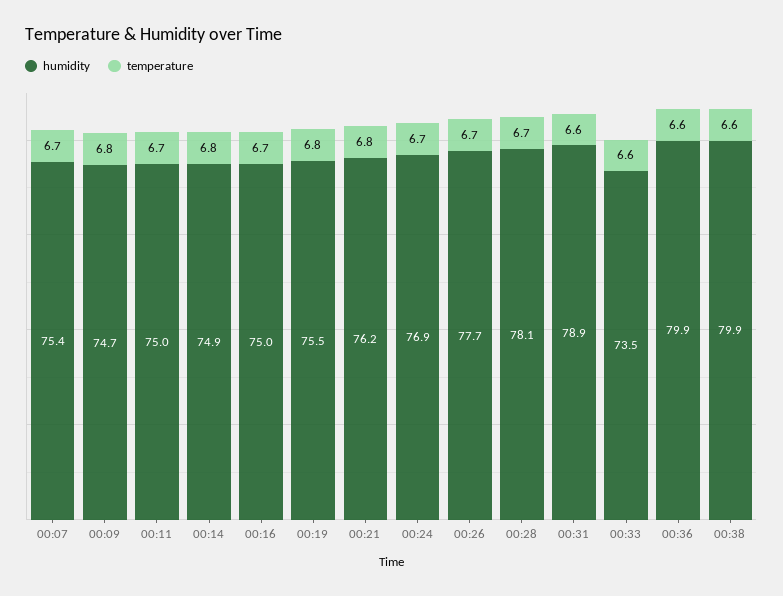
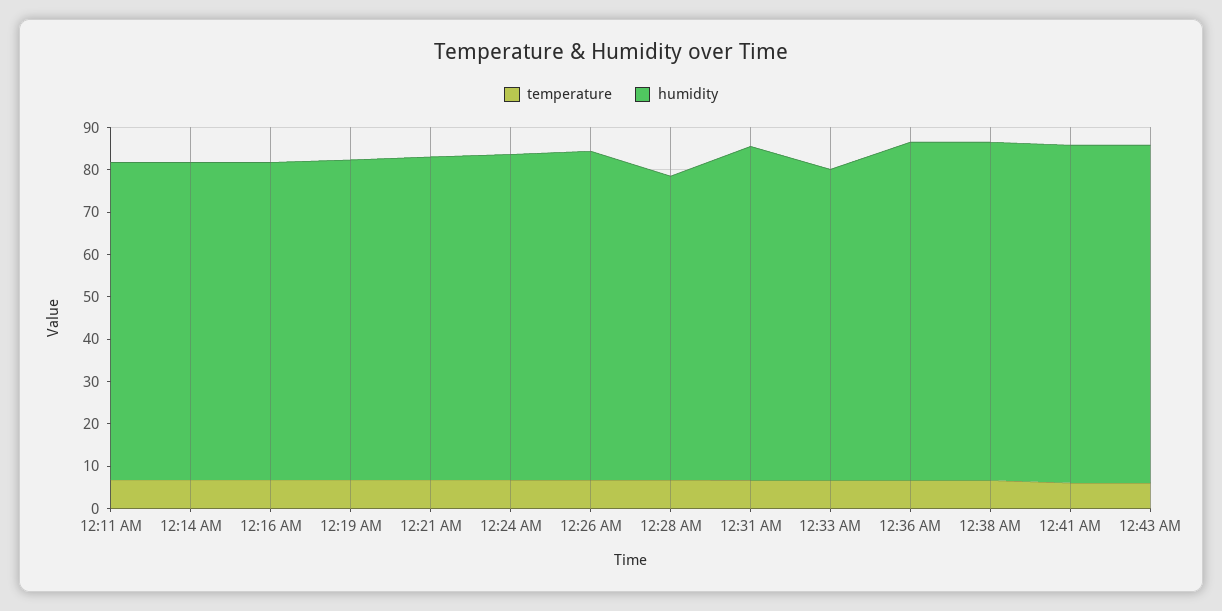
humidity, 00:07: 75.4 -> none
temperature, 00:07: 6.7 -> none
humidity, 00:09: 74.7 -> none
temperature, 00:09: 6.8 -> none
humidity, 00:28: 78.1 -> 72
temperature, 12:41 AM: none -> 6
humidity, 12:41 AM: none -> 80
temperature, 12:43 AM: none -> 6
humidity, 12:43 AM: none -> 80

